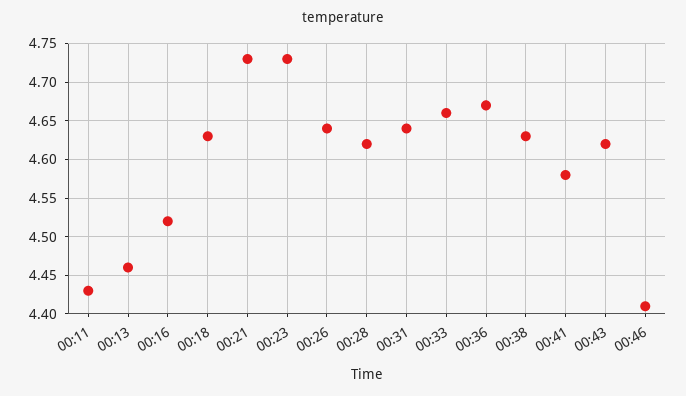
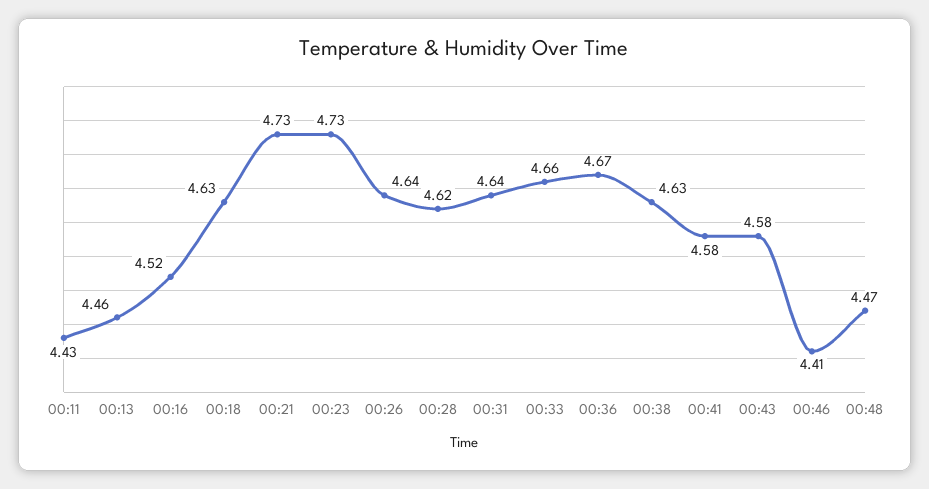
00:43: 4.62 -> 4.58
00:48: none -> 4.47

